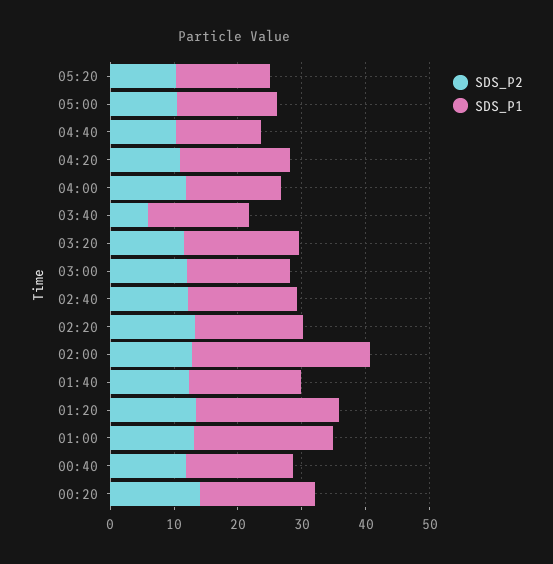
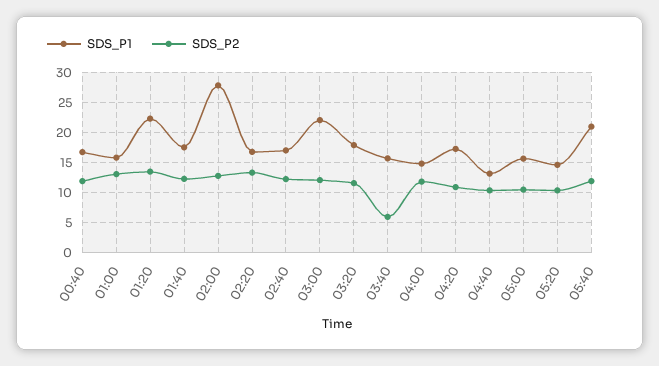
SDS_P1, 03:00: 16 -> 22
SDS_P1, 01:00: 22 -> 16
SDS_P2, 00:20: 14 -> none
SDS_P1, 00:20: 18 -> none
SDS_P1, 05:40: none -> 21
SDS_P2, 05:40: none -> 12

